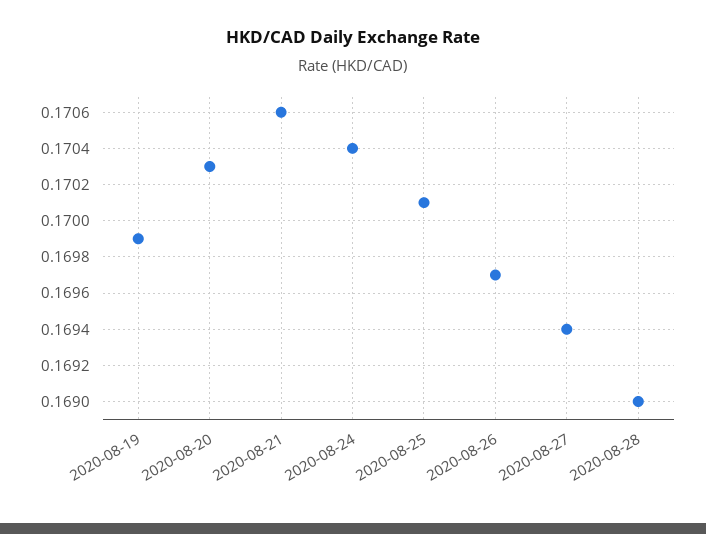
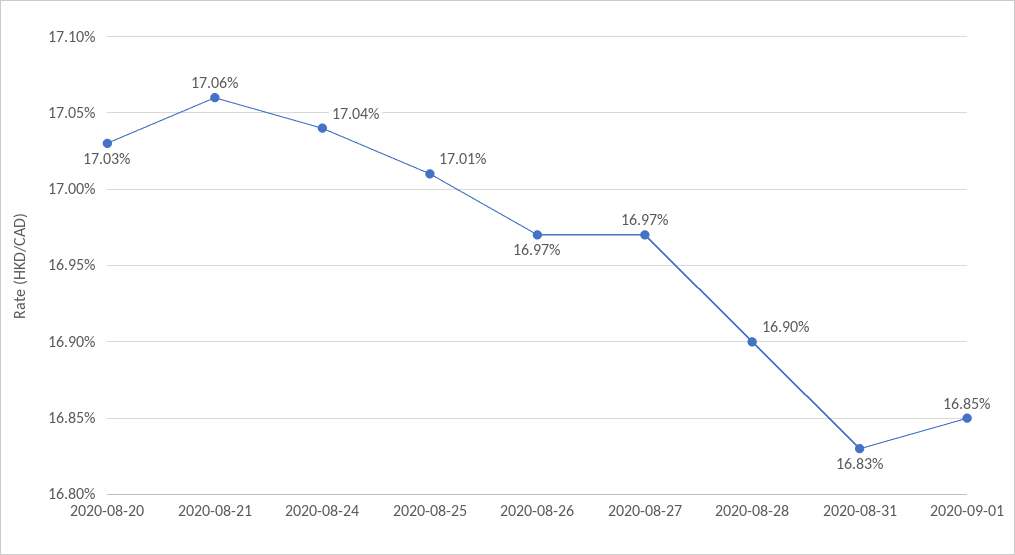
2020-08-19: 0.1699 -> none
2020-08-27: 0.1694 -> 0.1697
2020-08-31: none -> 0.1683
2020-09-01: none -> 0.1685

